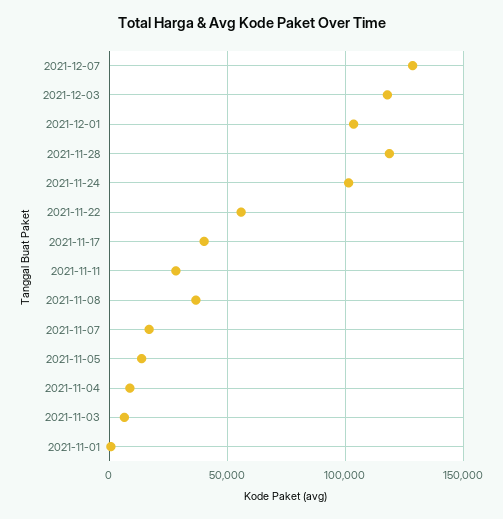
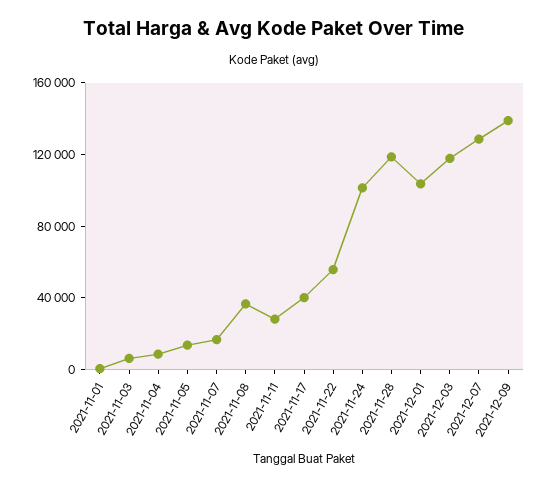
2021-12-09: none -> 140000

